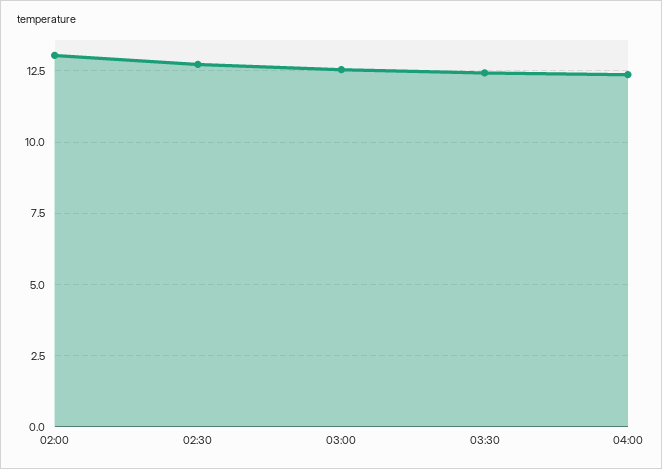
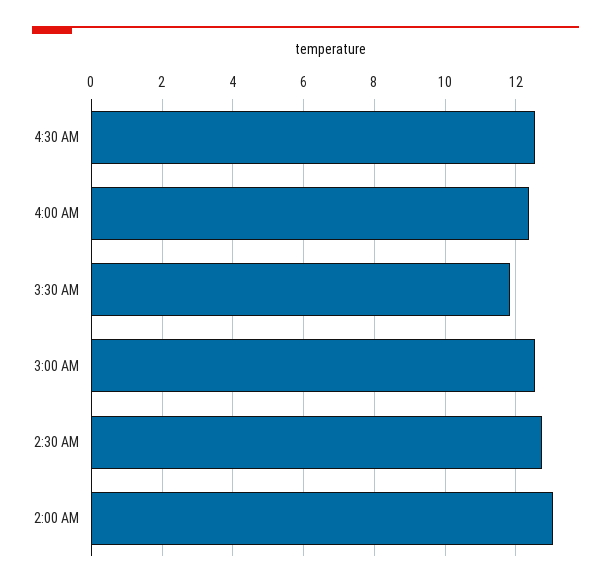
03:30: 12.5 -> 11.8
4:30 AM: none -> 12.6

